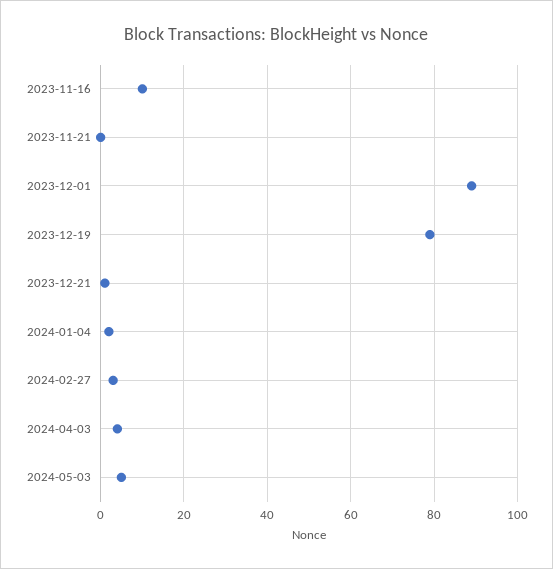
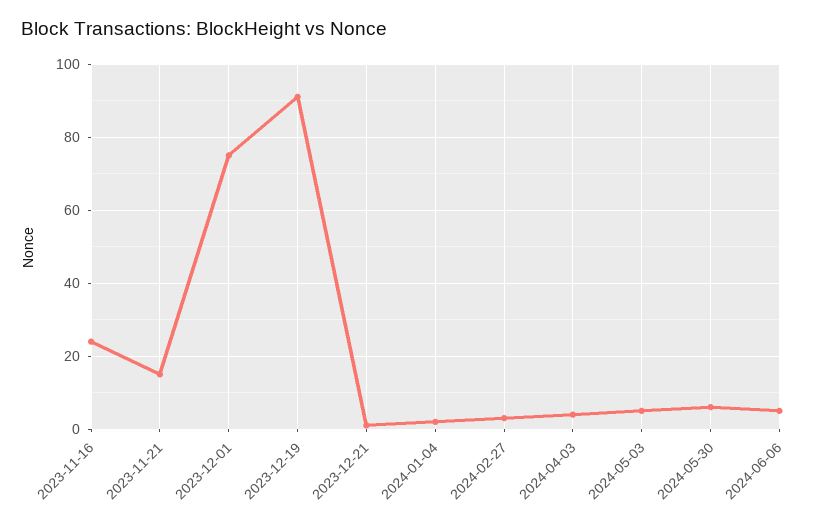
2023-11-16: 10 -> 25
2023-11-21: 0 -> 15
2023-12-01: 90 -> 75
2023-12-19: 80 -> 90
2024-05-30: none -> 5
2024-06-06: none -> 5

